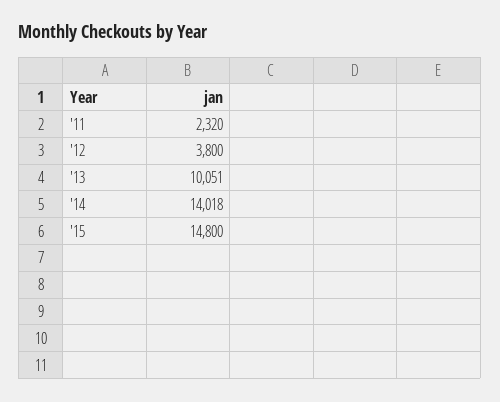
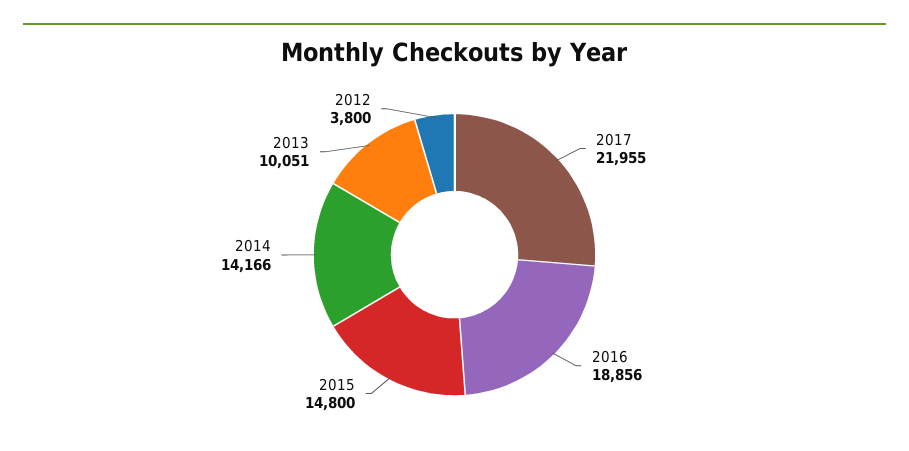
'11: 2320 -> none
'14: 14018 -> 14166
2017: none -> 21955
2016: none -> 18856

